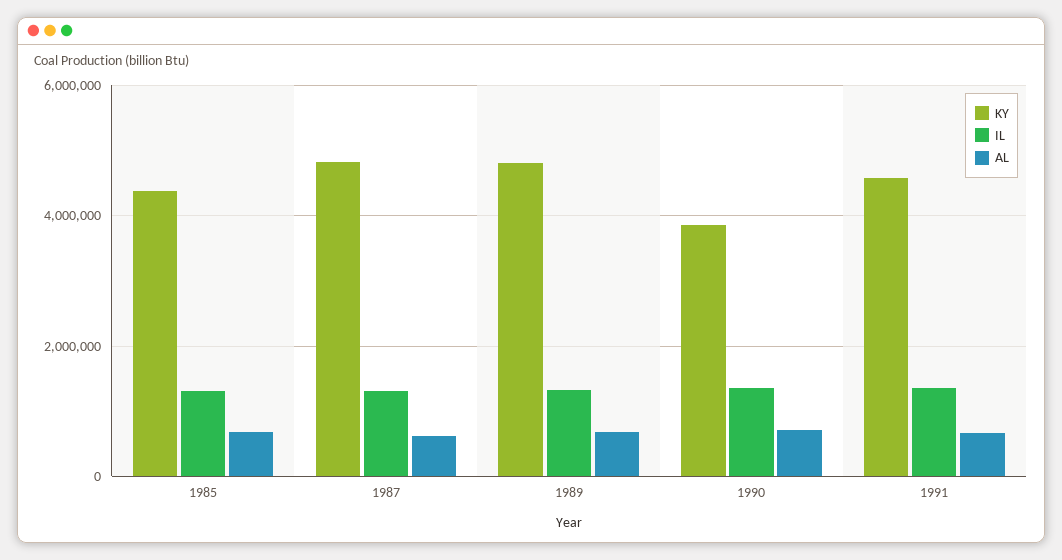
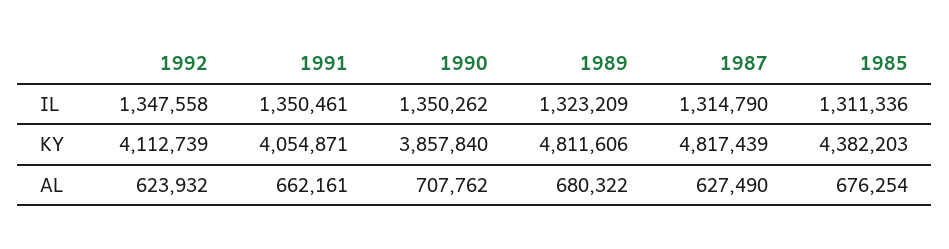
KY, 1991: 4600000 -> 4054871
IL, 1992: none -> 1347558
KY, 1992: none -> 4112739
AL, 1992: none -> 623932

